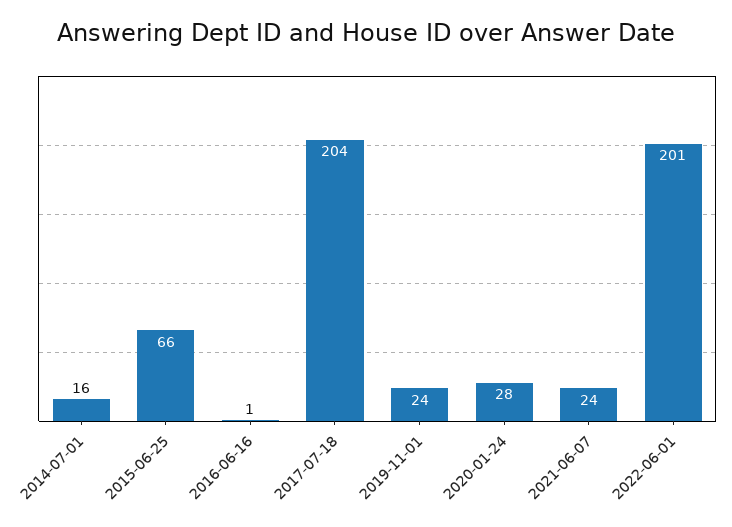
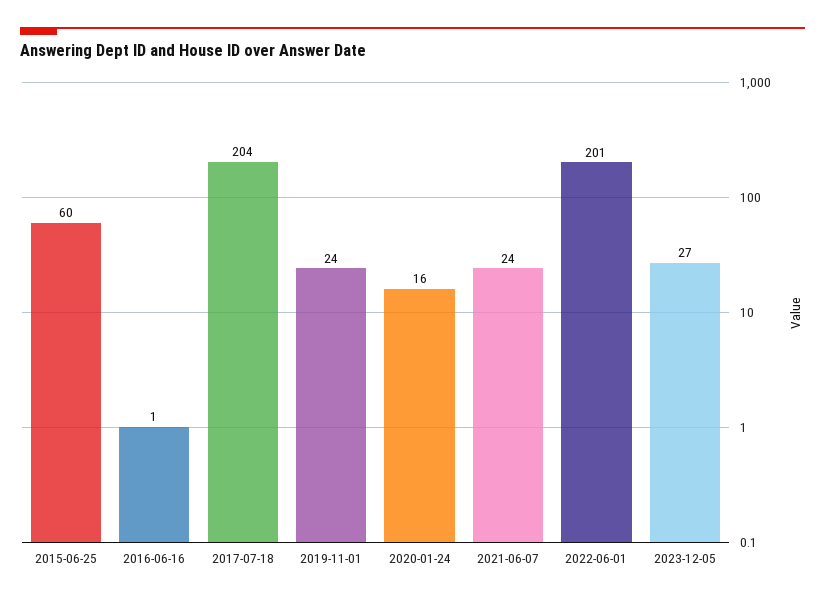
2014-07-01: 16 -> none
2015-06-25: 66 -> 60
2020-01-24: 28 -> 16
2023-12-05: none -> 27

